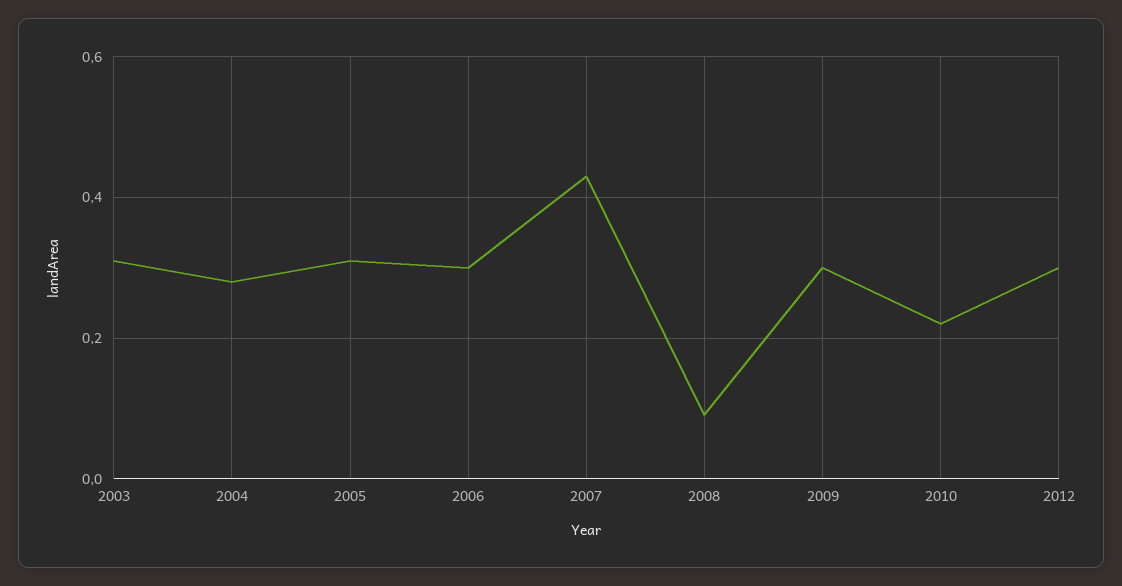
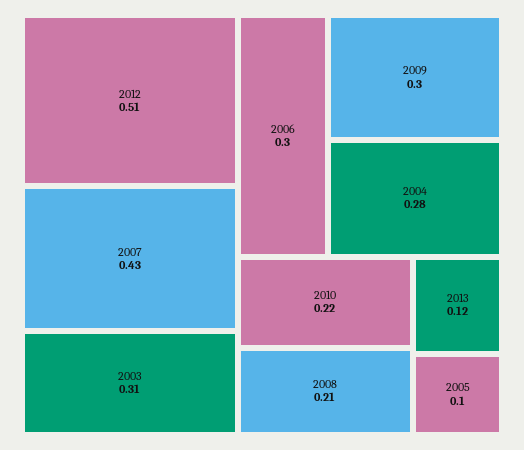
2005: 0.3 -> 0.1
2008: 0.1 -> 0.21
2012: 0.3 -> 0.51
2013: none -> 0.12

